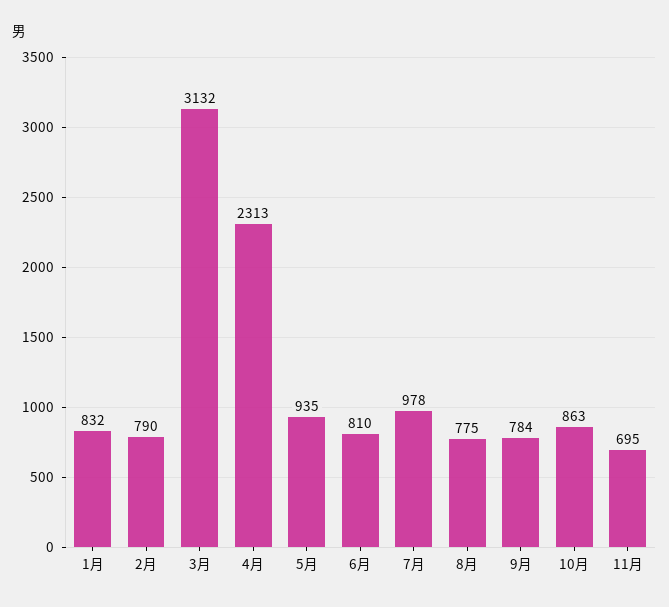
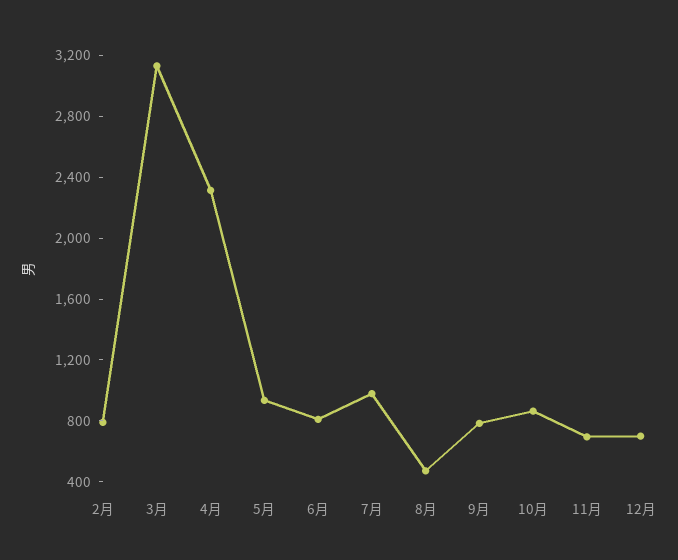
1月: 832 -> none
8月: 775 -> 500
12月: none -> 700

